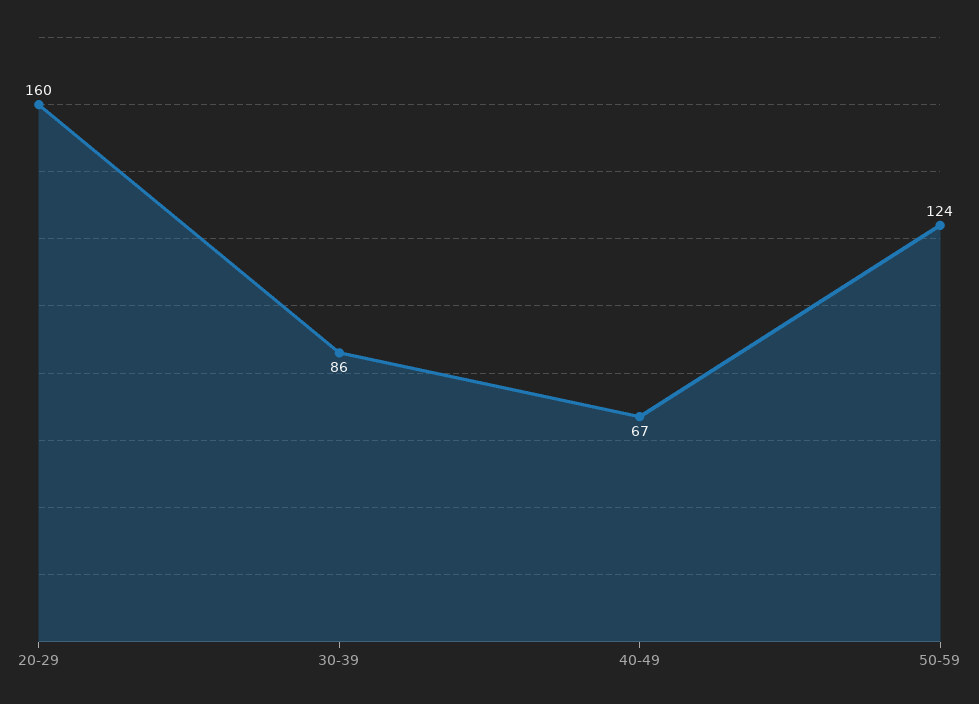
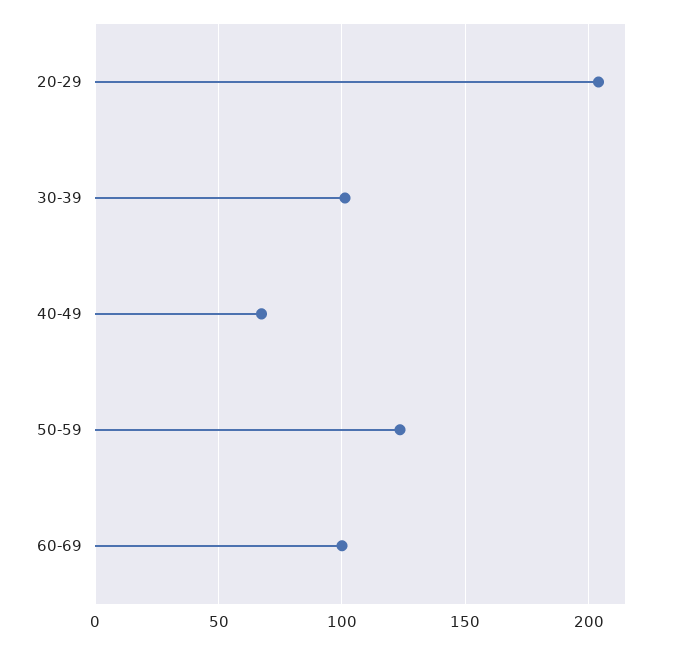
20-29: 160 -> 205
30-39: 86 -> 100
60-69: none -> 100

